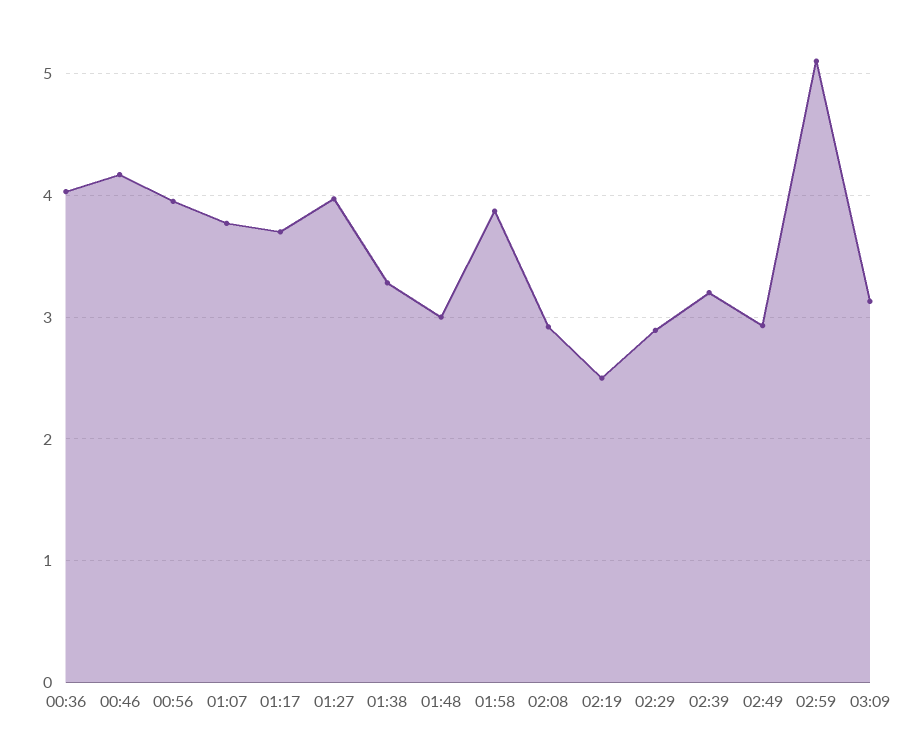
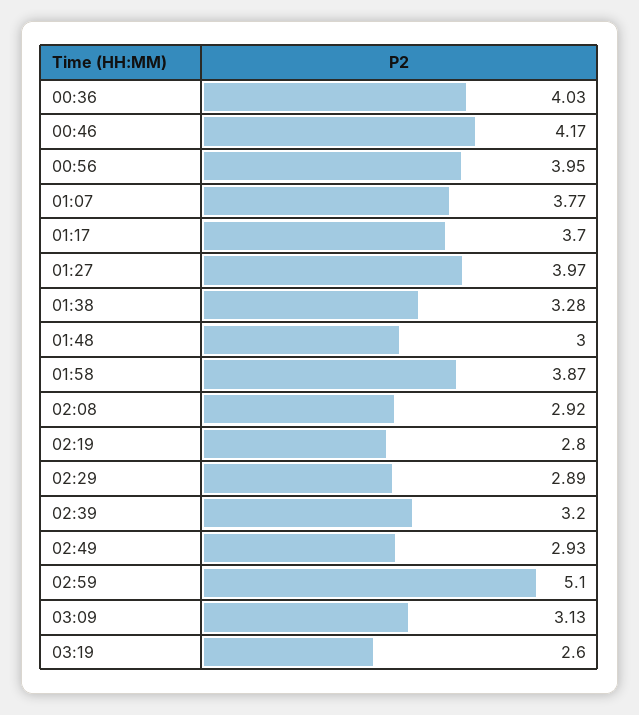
02:19: 2.5 -> 2.8
03:19: none -> 2.6

